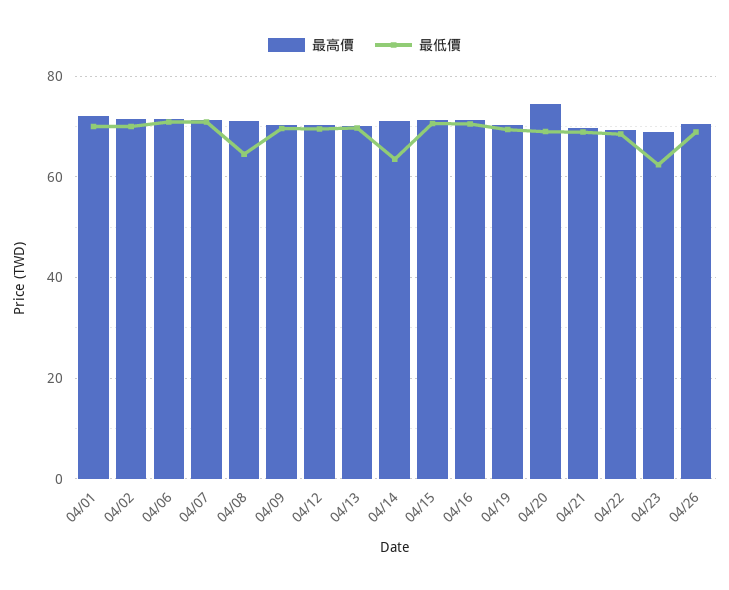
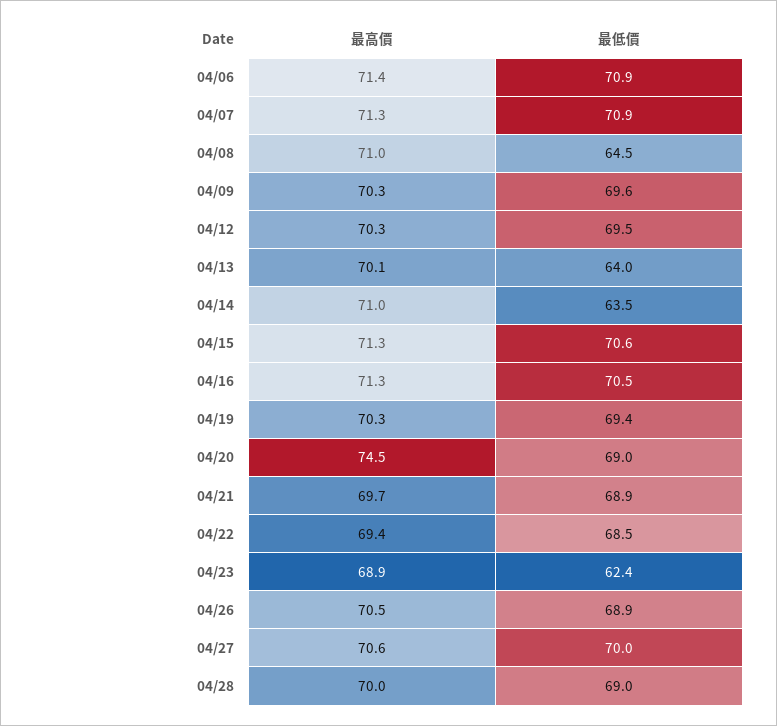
最高價, 04/01: 72 -> none
最低價, 04/01: 70 -> none
最高價, 04/02: 72 -> none
最低價, 04/02: 70 -> none
最低價, 04/13: 70 -> 64
最高價, 04/27: none -> 70.6
最低價, 04/27: none -> 70
最高價, 04/28: none -> 70
最低價, 04/28: none -> 69

